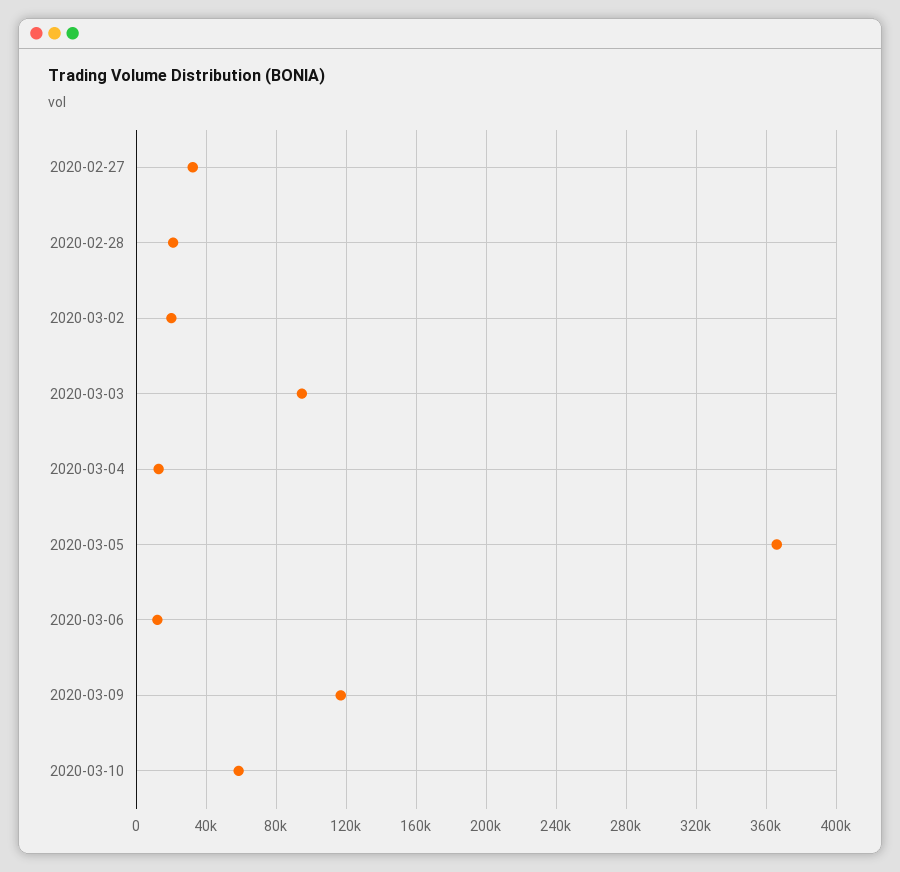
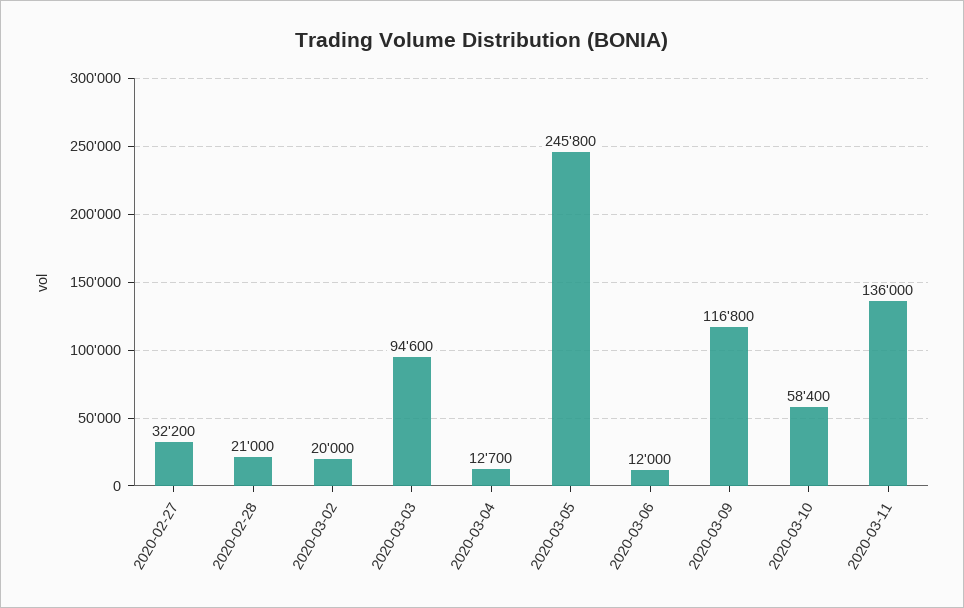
2020-03-05: 365000 -> 245800
2020-03-11: none -> 136000

